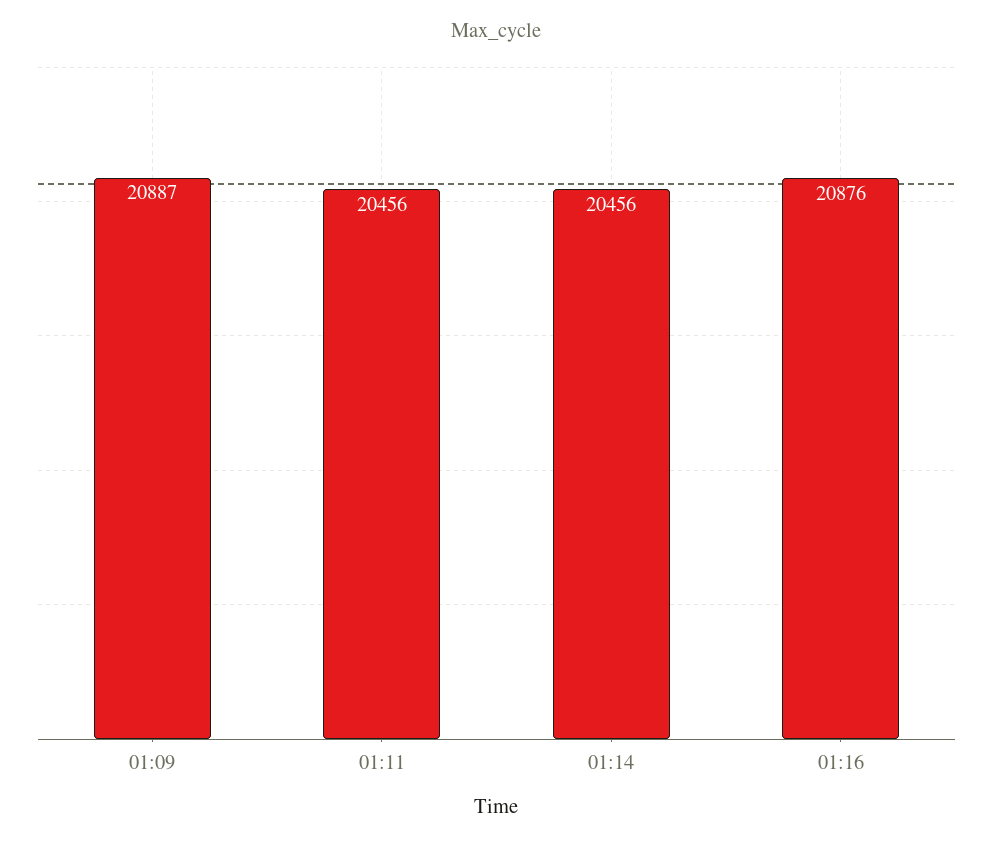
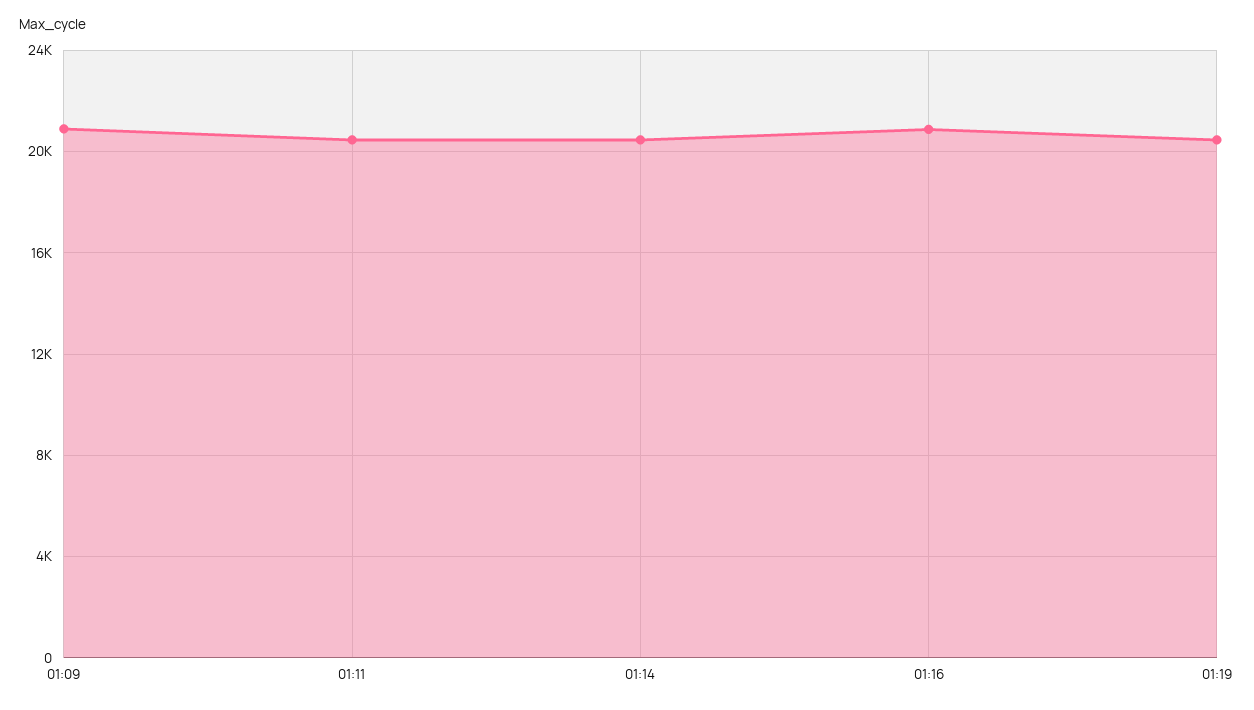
01:19: none -> 20500

